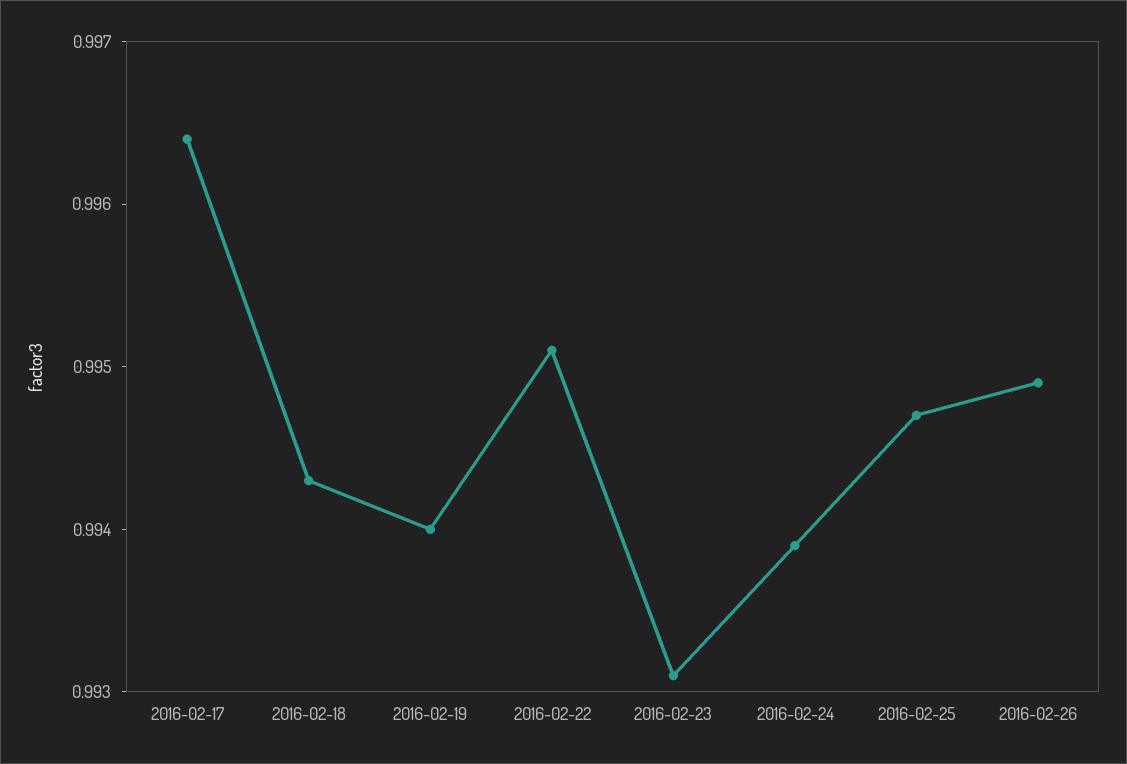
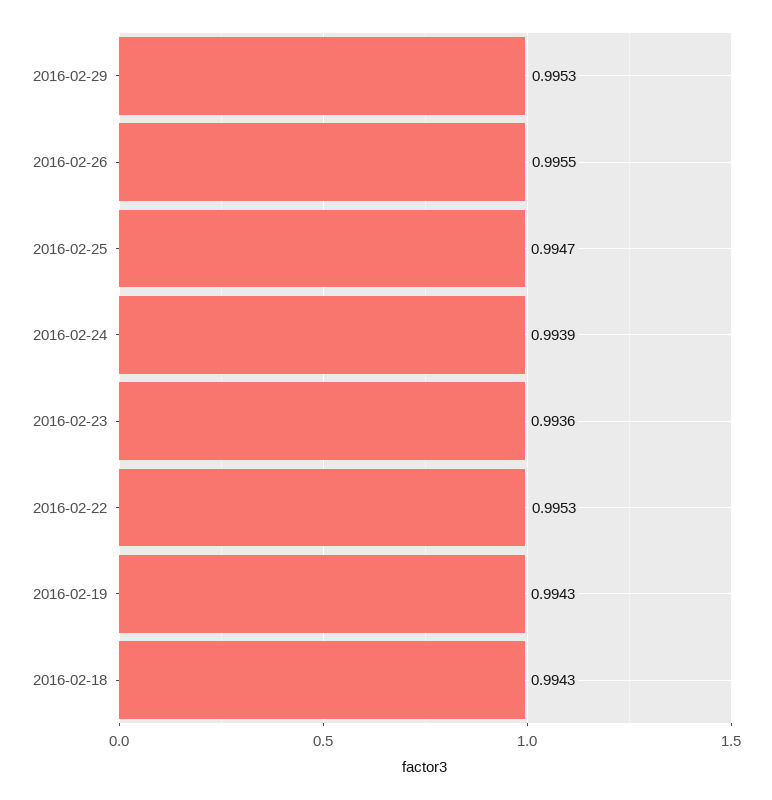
2016-02-17: 0.9964 -> none
2016-02-19: 0.994 -> 0.9943
2016-02-22: 0.9951 -> 0.9953
2016-02-23: 0.9931 -> 0.9936
2016-02-26: 0.9949 -> 0.9955
2016-02-29: none -> 0.9953

